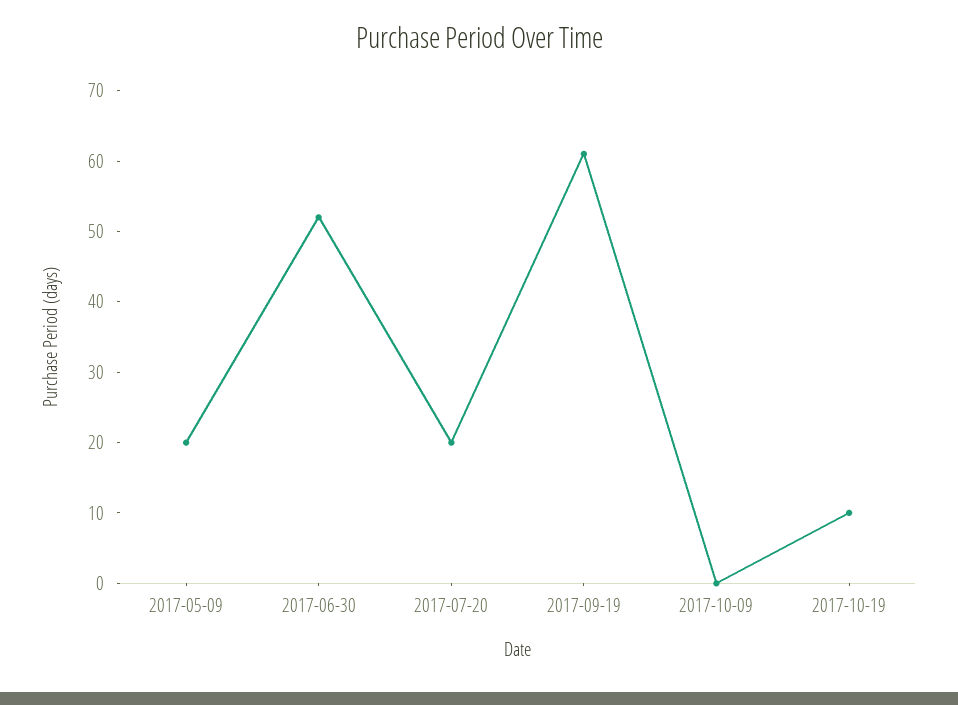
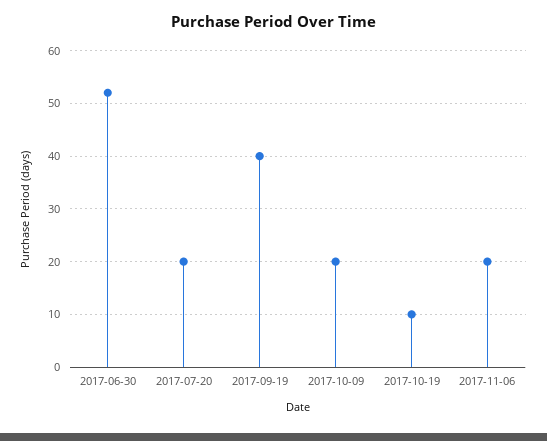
2017-05-09: 20 -> none
2017-09-19: 60 -> 40
2017-10-09: 0 -> 20
2017-11-06: none -> 20

